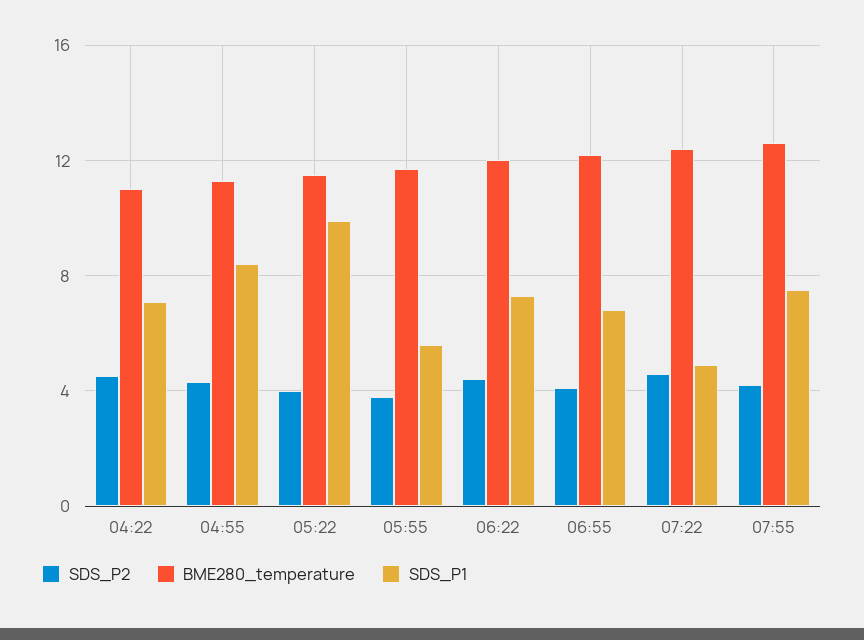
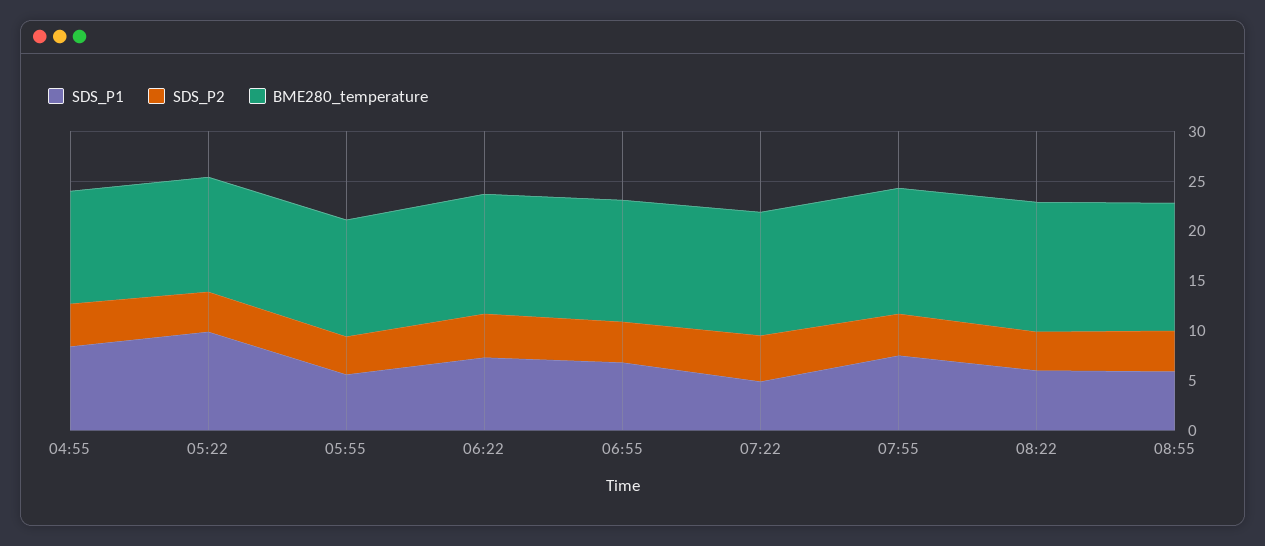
SDS_P2, 04:22: 4.5 -> none
BME280_temperature, 04:22: 11 -> none
SDS_P1, 04:22: 7 -> none
SDS_P1, 08:22: none -> 6
SDS_P2, 08:22: none -> 4
BME280_temperature, 08:22: none -> 13
SDS_P1, 08:55: none -> 6
SDS_P2, 08:55: none -> 4
BME280_temperature, 08:55: none -> 13

